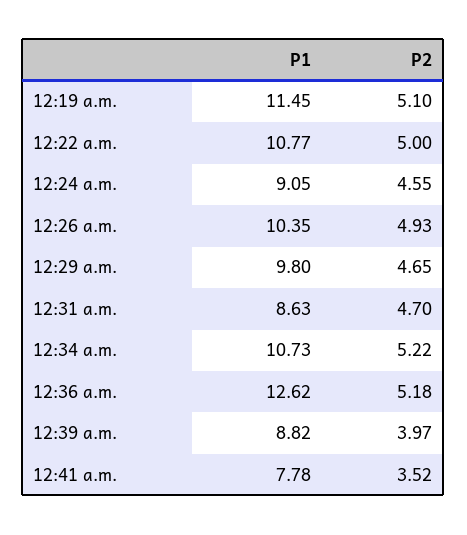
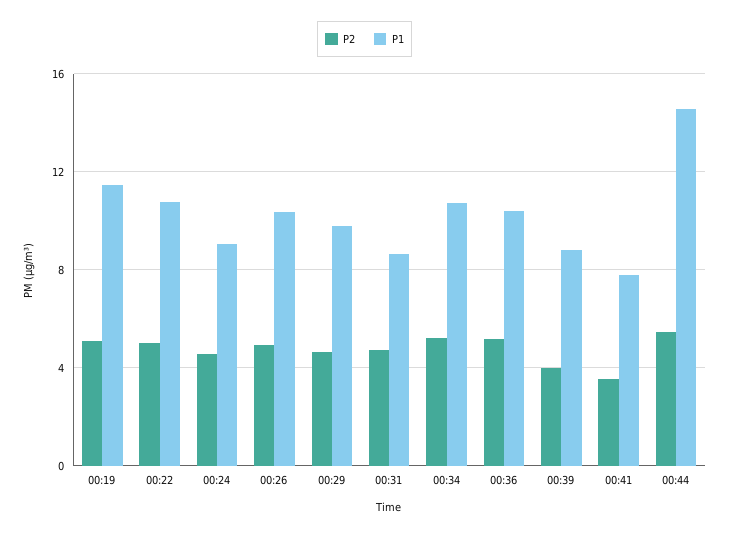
P1, 12:36 a.m.: 12.62 -> 10.5
P2, 00:44: none -> 5.5
P1, 00:44: none -> 14.5

